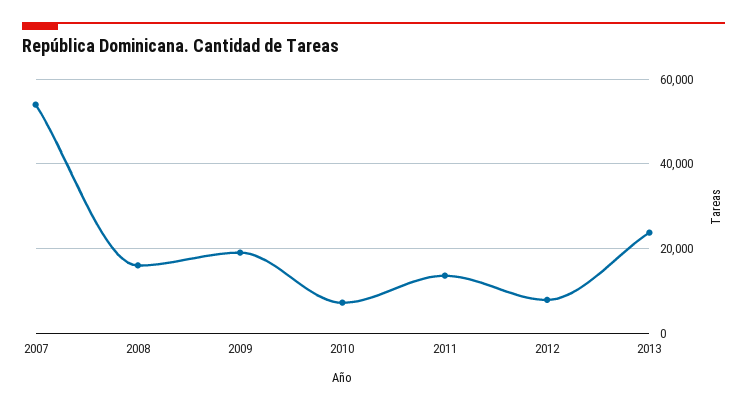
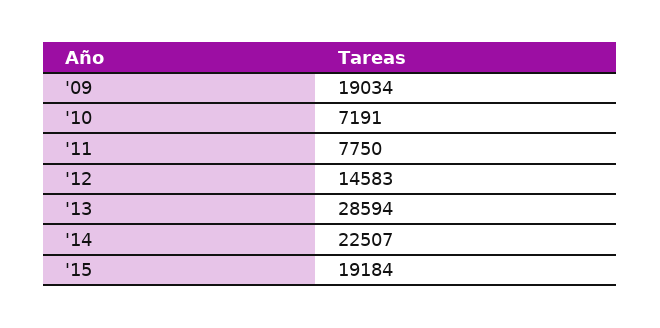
2007: 54000 -> none
2008: 16000 -> none
2011: 14000 -> 7750
2012: 8000 -> 14583
2013: 24000 -> 28594
'14: none -> 22507
'15: none -> 19184

